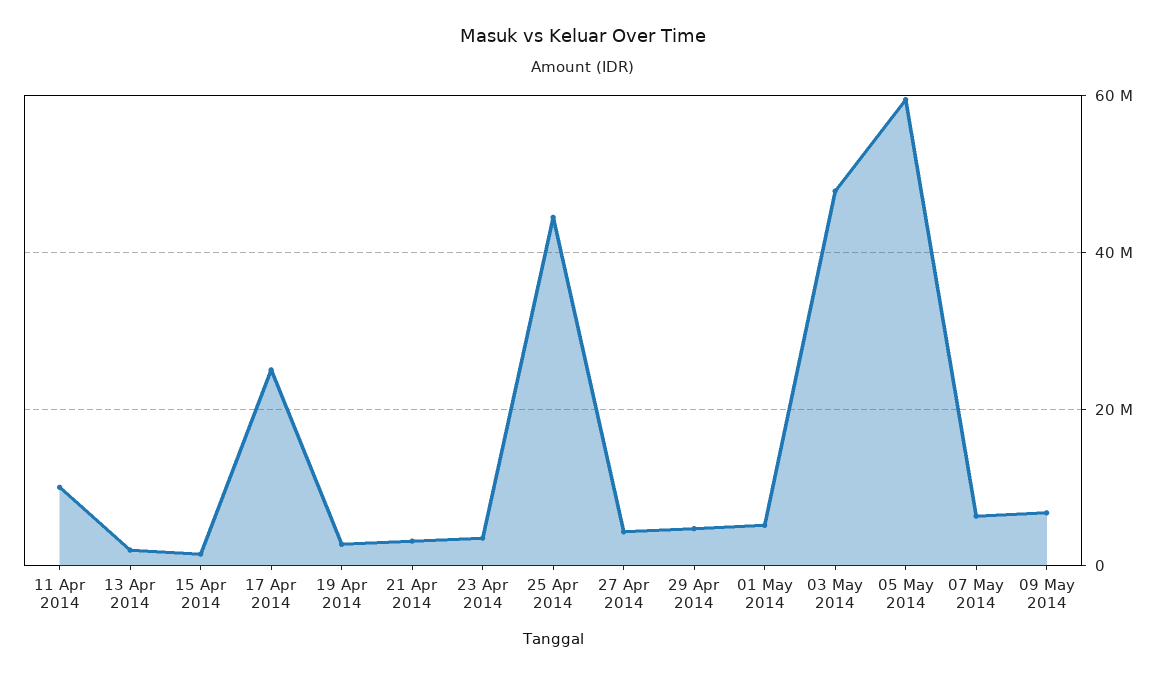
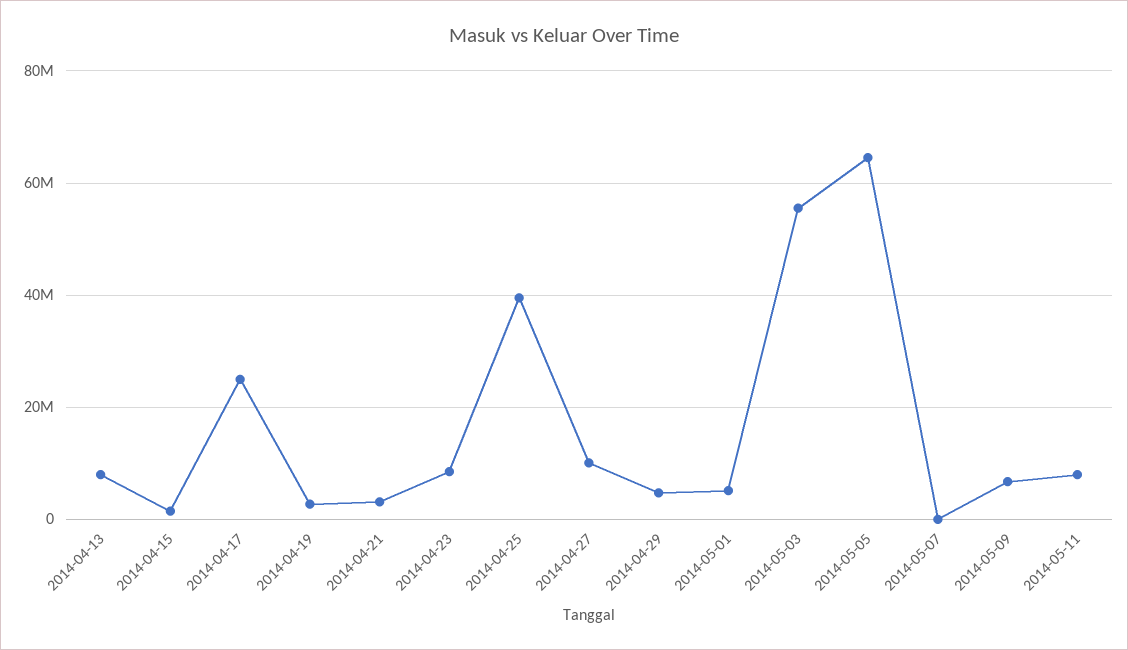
11 Apr 2014: 10000000 -> none
13 Apr 2014: 2000000 -> 8000000
23 Apr 2014: 4000000 -> 8000000
25 Apr 2014: 44000000 -> 40000000
27 Apr 2014: 4000000 -> 10000000
03 May 2014: 48000000 -> 56000000
05 May 2014: 60000000 -> 64000000
07 May 2014: 6000000 -> 0
2014-05-11: none -> 8000000

